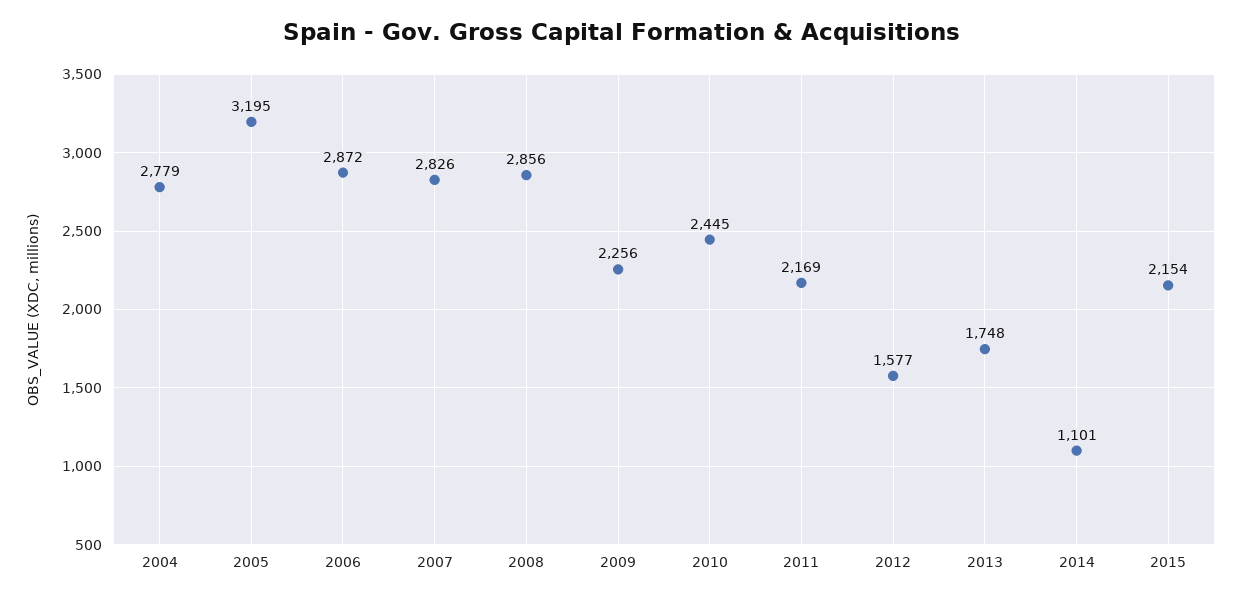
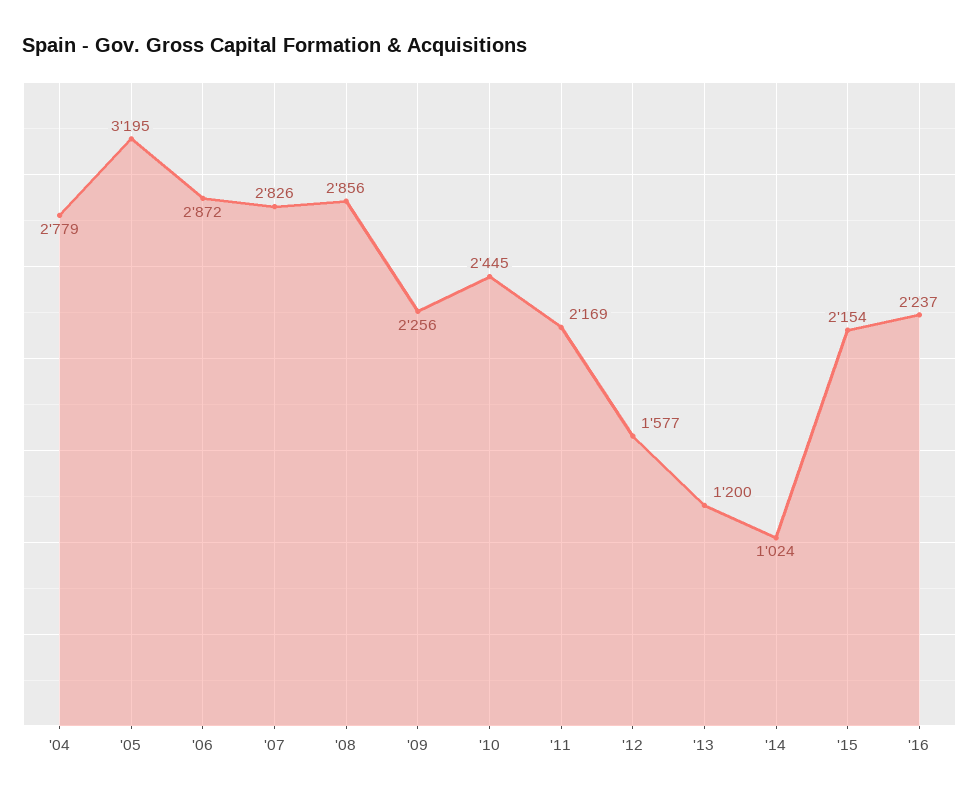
2013: 1748 -> 1200
2014: 1101 -> 1024
'16: none -> 2237

